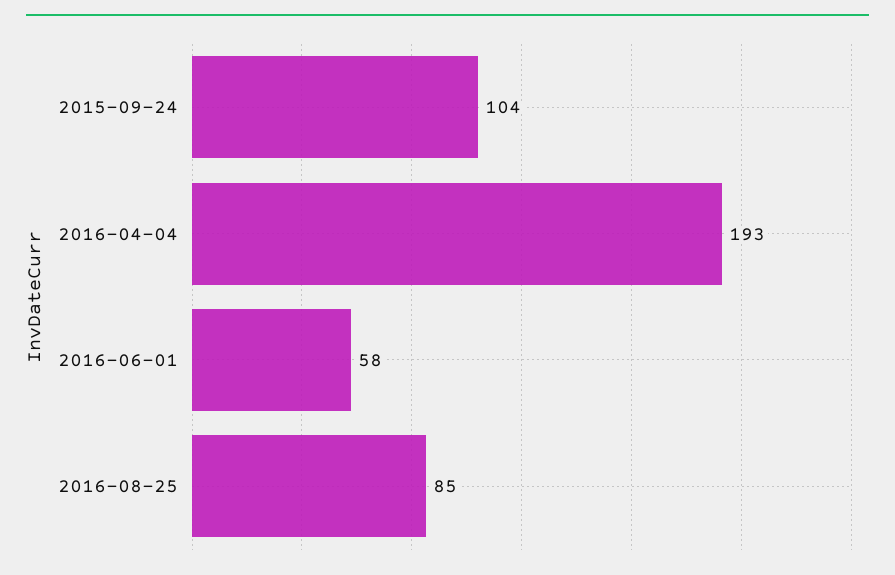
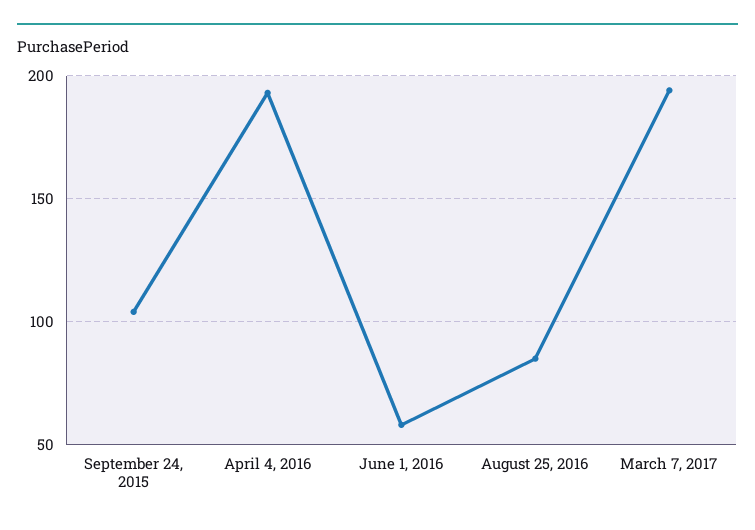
March 7, 2017: none -> 195

